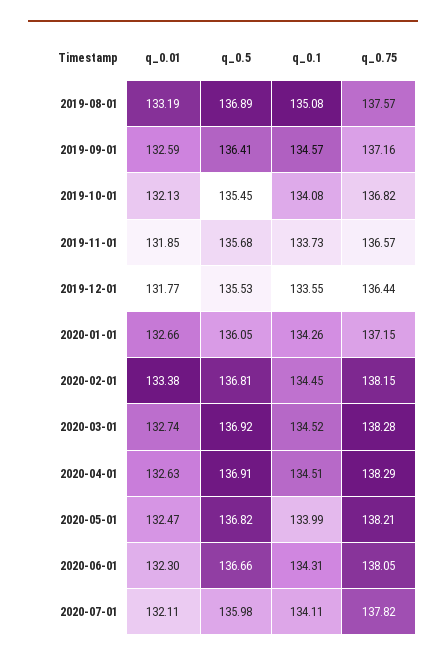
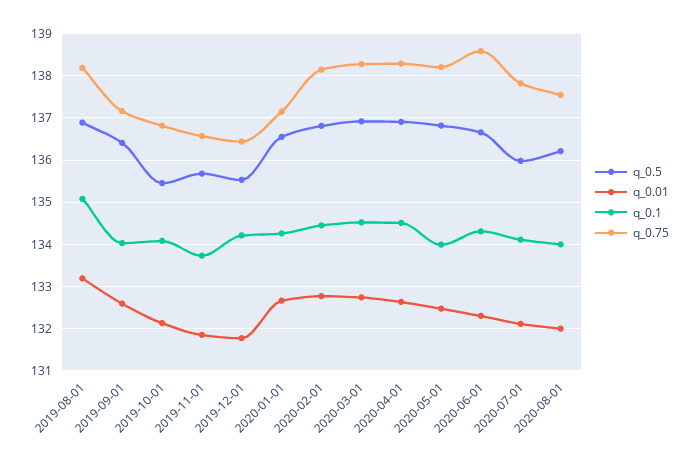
q_0.75, 2019-08-01: 137.57 -> 138.2
q_0.1, 2019-09-01: 134.57 -> 134
q_0.1, 2019-12-01: 133.55 -> 134.2
q_0.5, 2020-01-01: 136.05 -> 136.6
q_0.01, 2020-02-01: 133.38 -> 132.8
q_0.75, 2020-06-01: 138.05 -> 138.6
q_0.5, 2020-08-01: none -> 136.2
q_0.01, 2020-08-01: none -> 132
q_0.1, 2020-08-01: none -> 134
q_0.75, 2020-08-01: none -> 137.6

